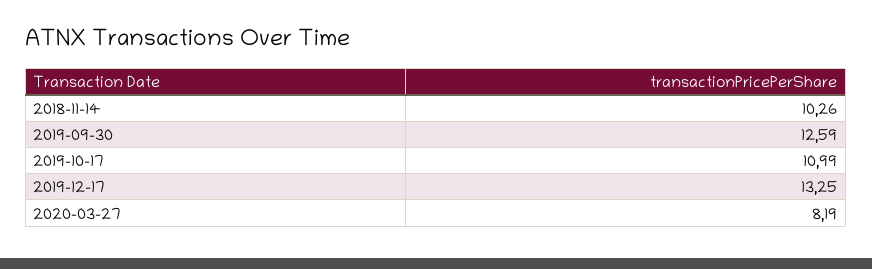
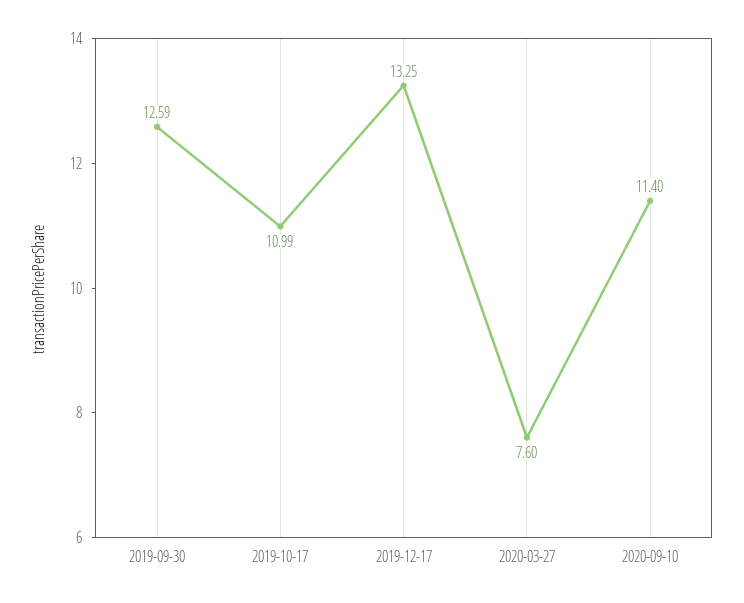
2018-11-14: 10.26 -> none
2020-03-27: 8.19 -> 7.6
2020-09-10: none -> 11.4

